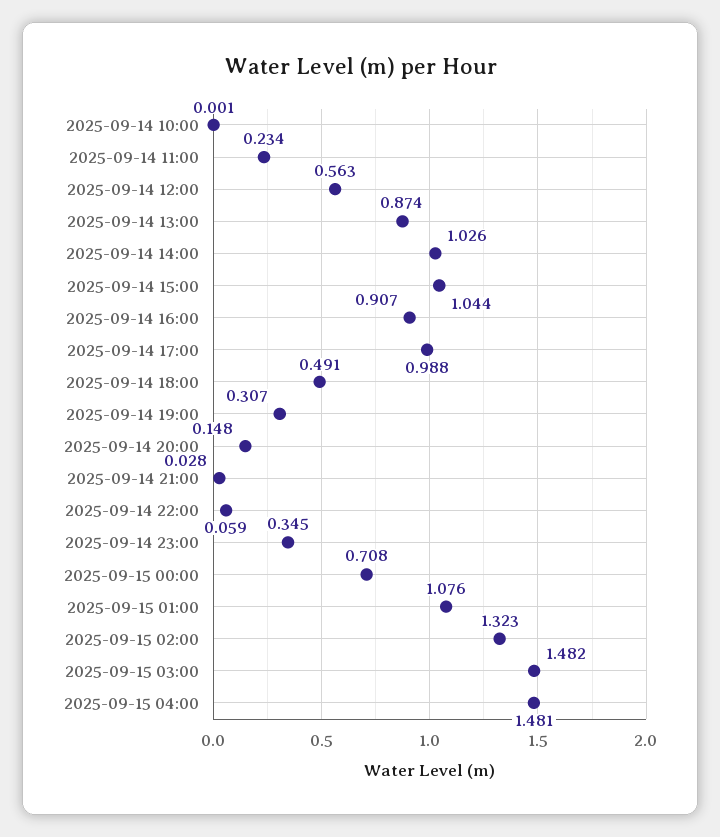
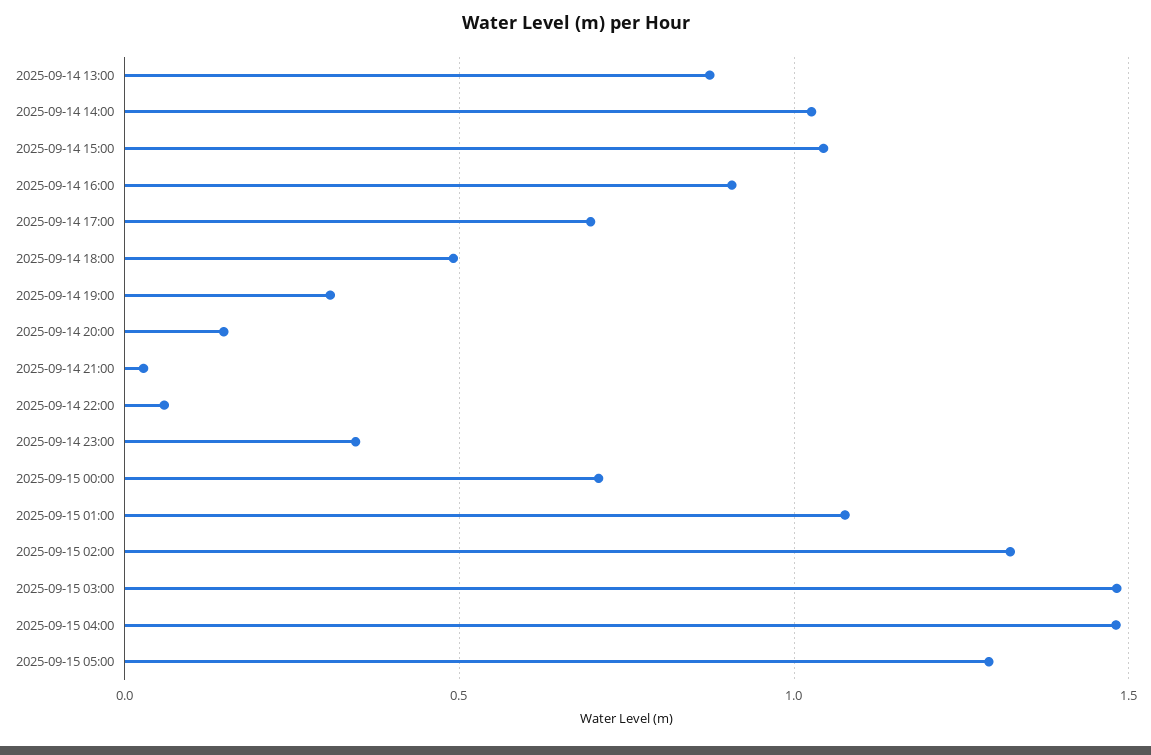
2025-09-14 10:00: 0.001 -> none
2025-09-14 11:00: 0.234 -> none
2025-09-14 12:00: 0.563 -> none
2025-09-14 17:00: 0.988 -> 0.7
2025-09-15 05:00: none -> 1.3

